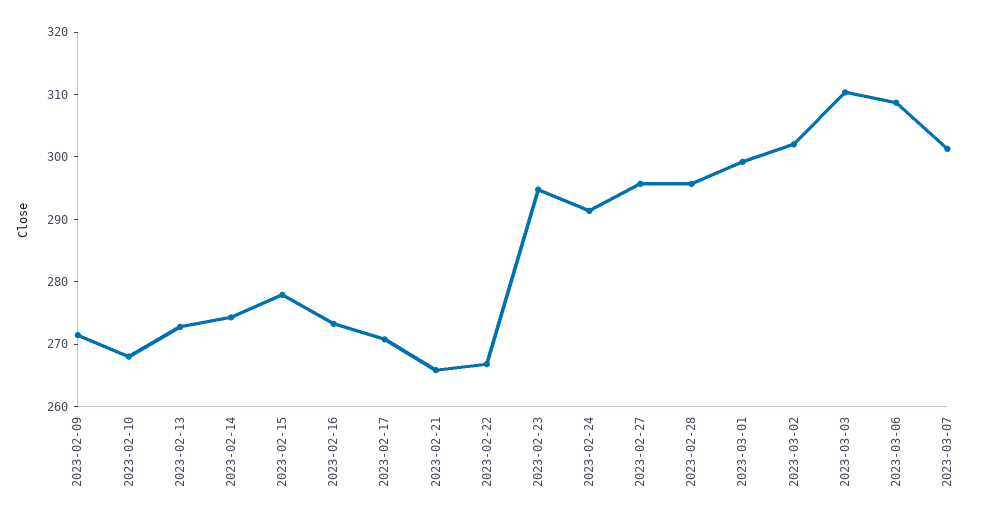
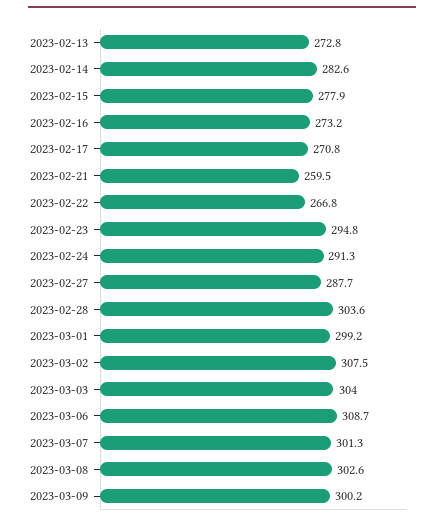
2023-02-09: 272 -> none
2023-02-10: 268 -> none
2023-02-14: 274 -> 282.6
2023-02-21: 266 -> 259.5
2023-02-27: 296 -> 287.7
2023-02-28: 296 -> 303.6
2023-03-02: 302 -> 307.5
2023-03-03: 310 -> 304
2023-03-08: none -> 302.6
2023-03-09: none -> 300.2

